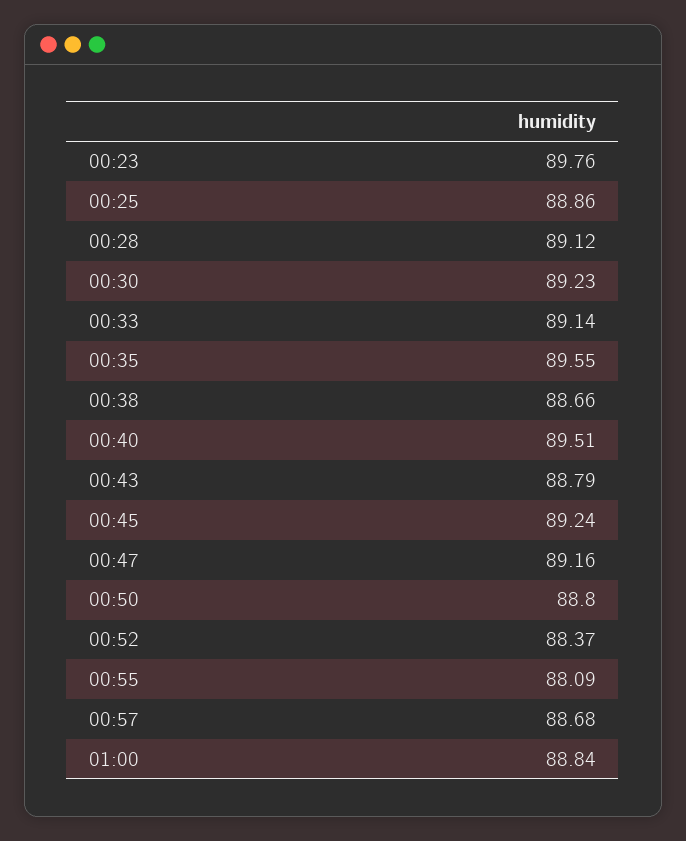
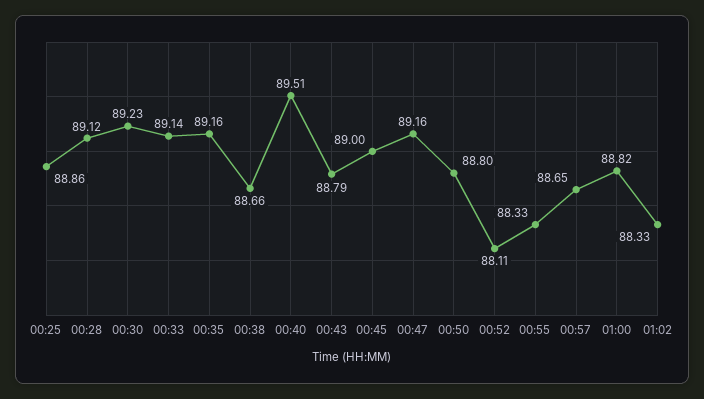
00:23: 89.76 -> none
00:35: 89.55 -> 89.16
00:45: 89.24 -> 89
00:52: 88.37 -> 88.11
00:55: 88.09 -> 88.33
00:57: 88.68 -> 88.65
01:00: 88.84 -> 88.82
01:02: none -> 88.33

